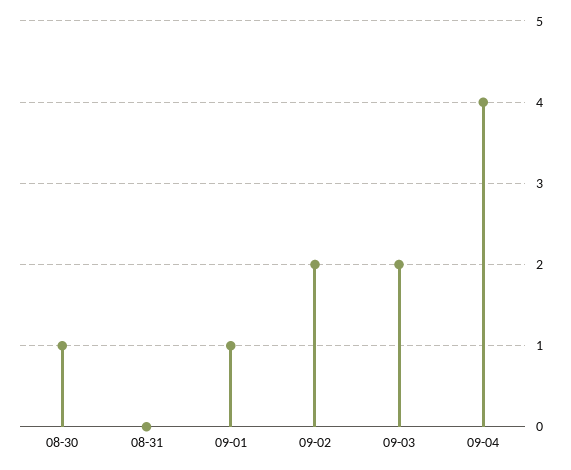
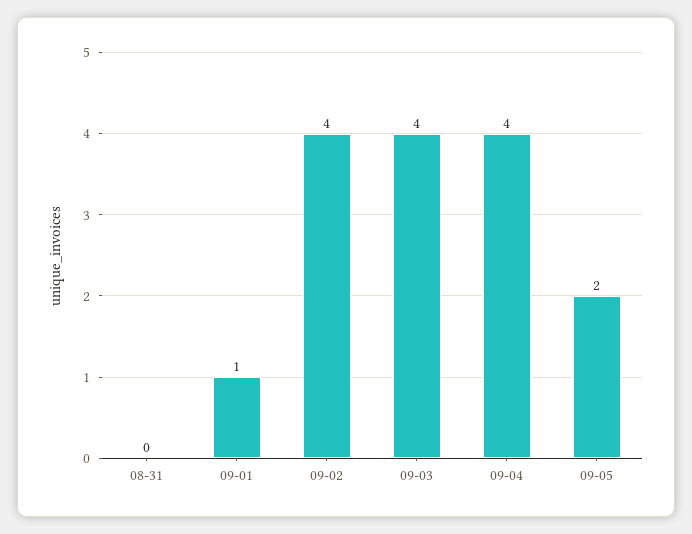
08-30: 1 -> none
09-02: 2 -> 4
09-03: 2 -> 4
09-05: none -> 2

